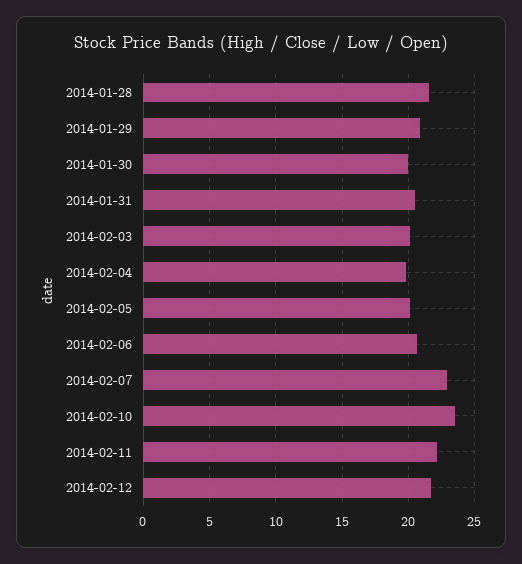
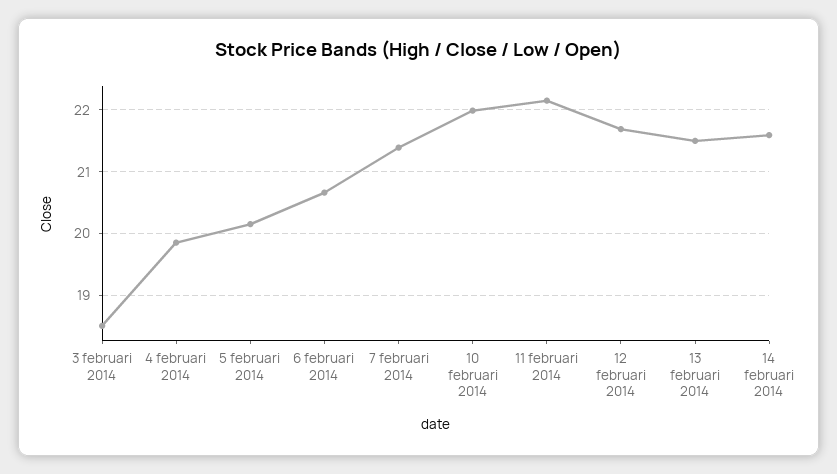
2014-01-28: 21.5 -> none
2014-01-29: 21 -> none
2014-01-30: 20 -> none
2014-01-31: 20.5 -> none
2014-02-03: 20 -> 18.5
2014-02-07: 23 -> 21.4
2014-02-10: 23.5 -> 22
13 februari 2014: none -> 21.5
14 februari 2014: none -> 21.6

